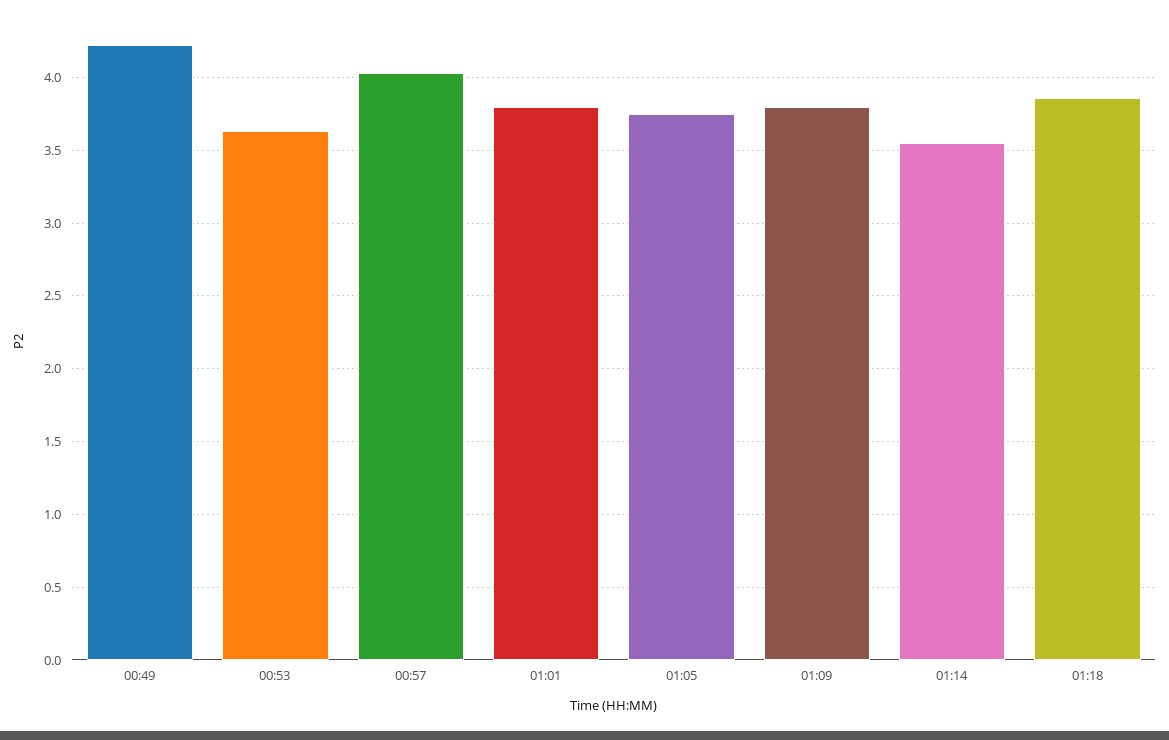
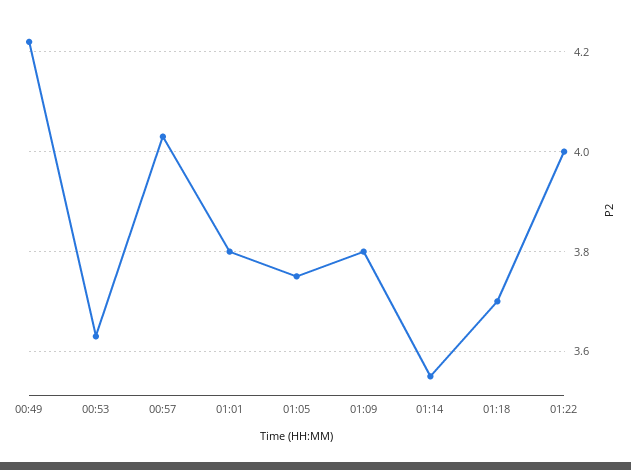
01:18: 3.85 -> 3.7
01:22: none -> 4

